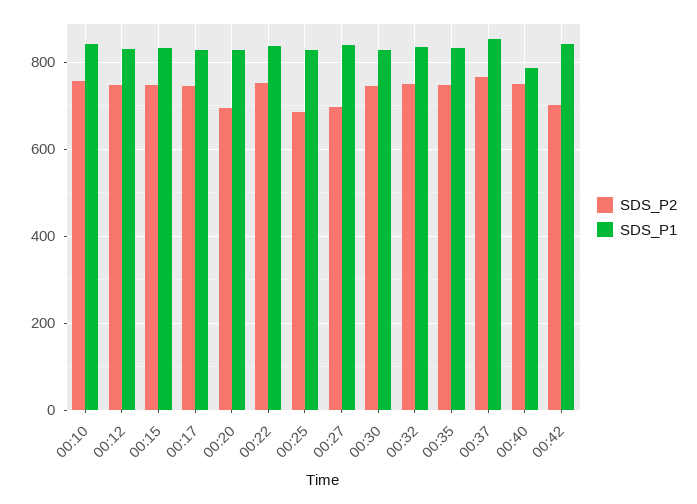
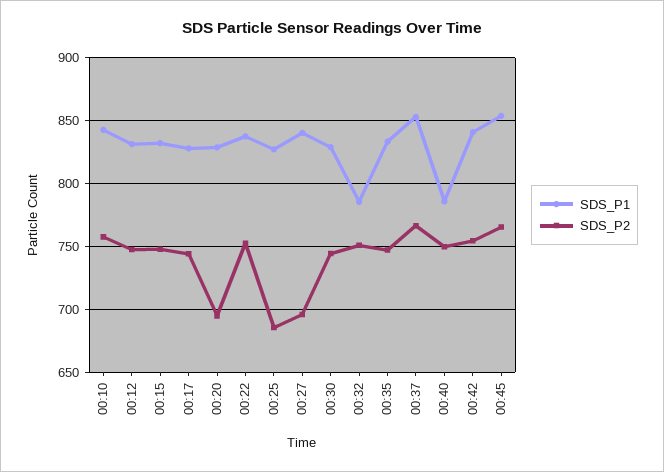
SDS_P1, 00:32: 840 -> 785
SDS_P2, 00:42: 700 -> 755
SDS_P1, 00:45: none -> 855
SDS_P2, 00:45: none -> 765

